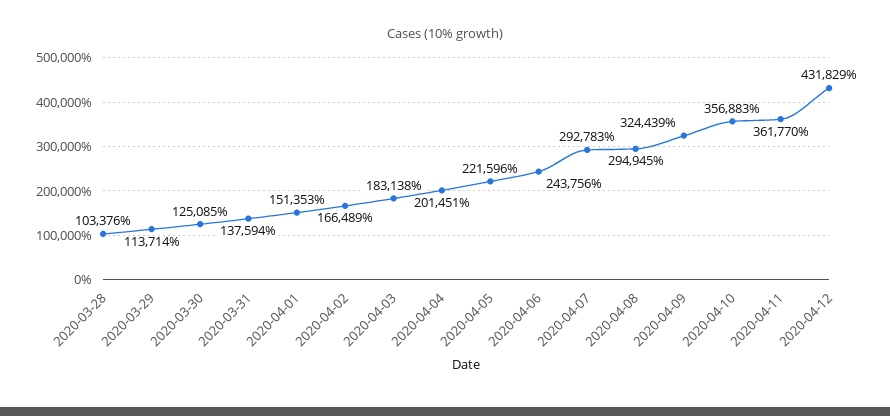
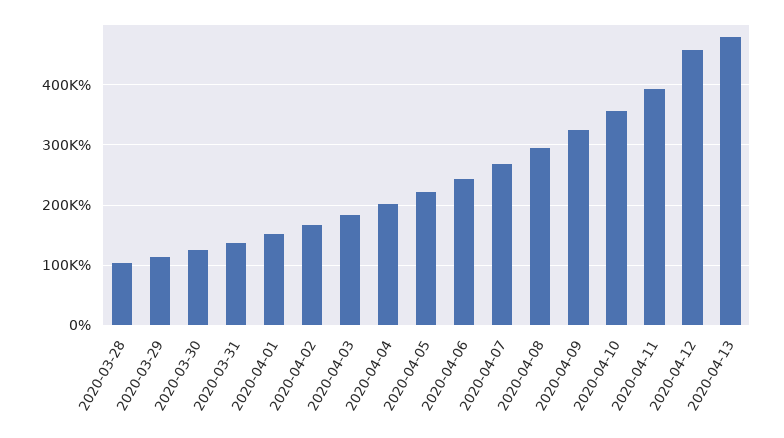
2020-04-07: 292783 -> 270000
2020-04-11: 361770 -> 390000
2020-04-12: 431829 -> 460000
2020-04-13: none -> 480000

